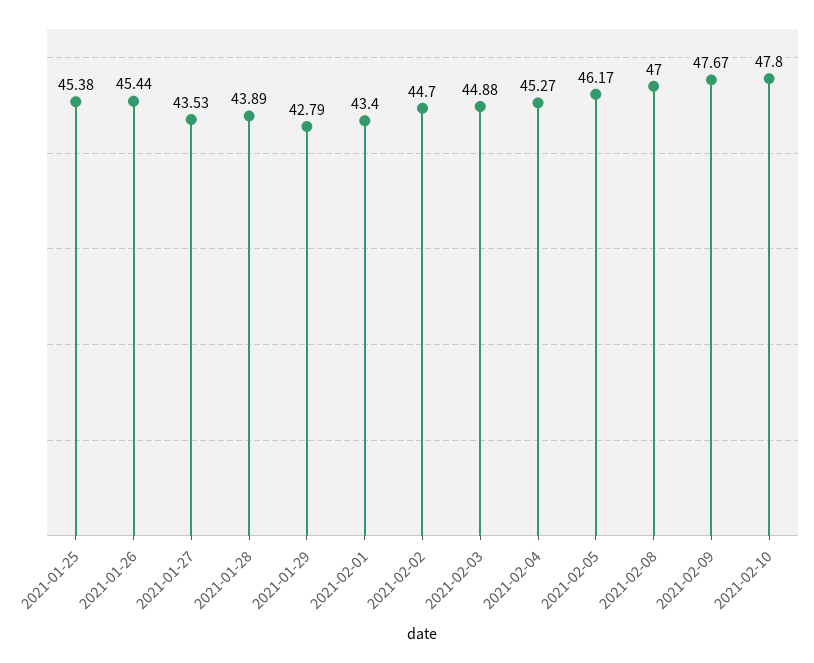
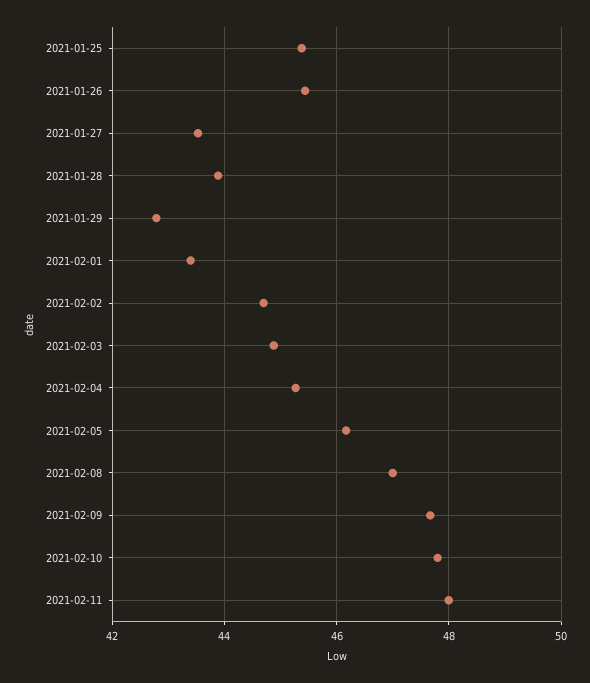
2021-02-11: none -> 48

